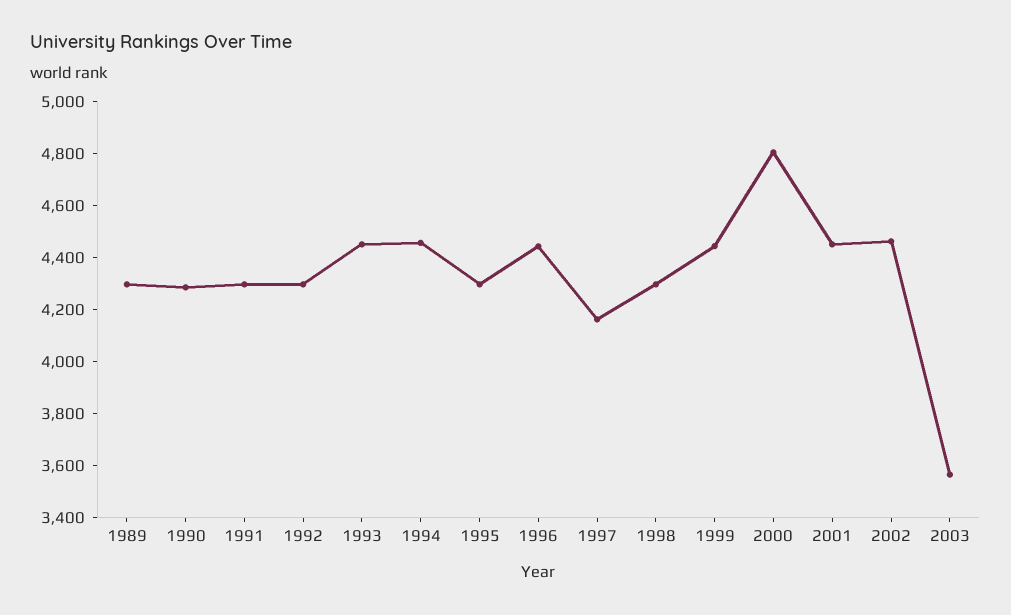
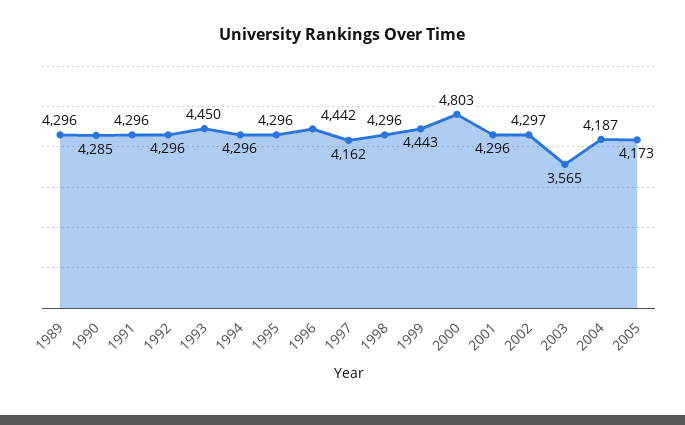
1994: 4450 -> 4296
2001: 4450 -> 4296
2002: 4450 -> 4297
2004: none -> 4187
2005: none -> 4173

